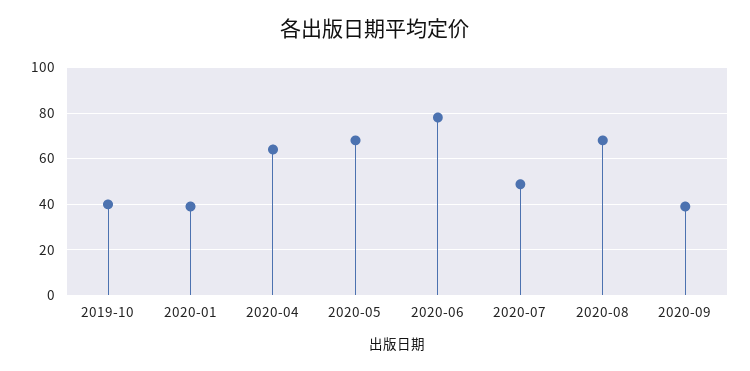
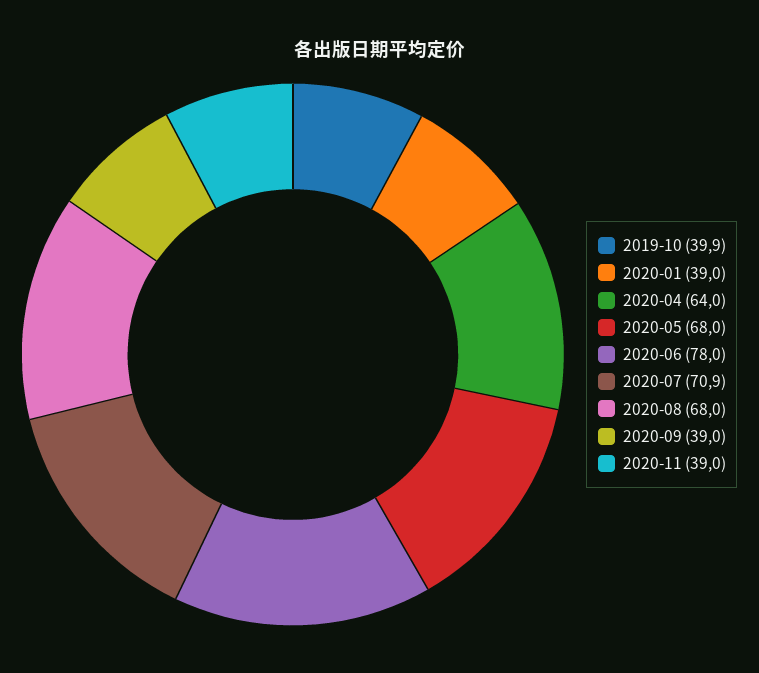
2020-07: 50 -> 70.9
2020-11: none -> 39

